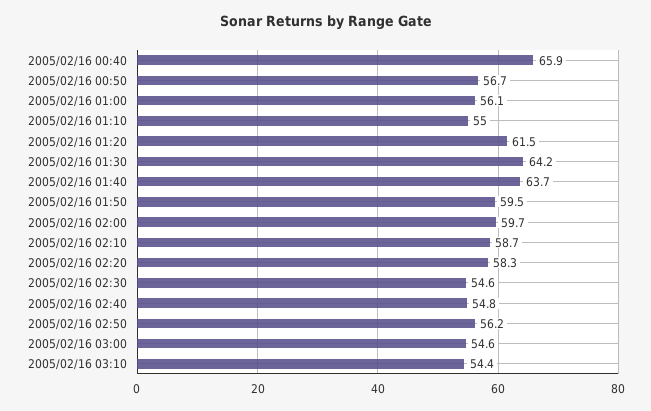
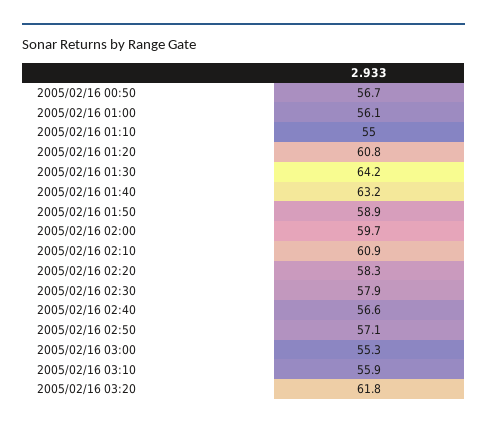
2005/02/16 00:40: 65.9 -> none
2005/02/16 01:20: 61.5 -> 60.8
2005/02/16 01:40: 63.7 -> 63.2
2005/02/16 01:50: 59.5 -> 58.9
2005/02/16 02:10: 58.7 -> 60.9
2005/02/16 02:30: 54.6 -> 57.9
2005/02/16 02:40: 54.8 -> 56.6
2005/02/16 02:50: 56.2 -> 57.1
2005/02/16 03:00: 54.6 -> 55.3
2005/02/16 03:10: 54.4 -> 55.9
2005/02/16 03:20: none -> 61.8

